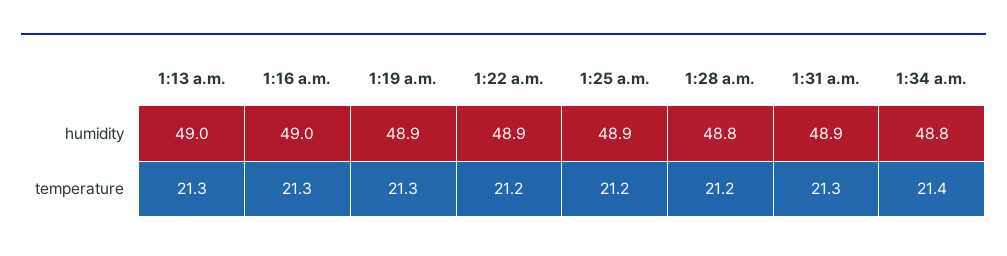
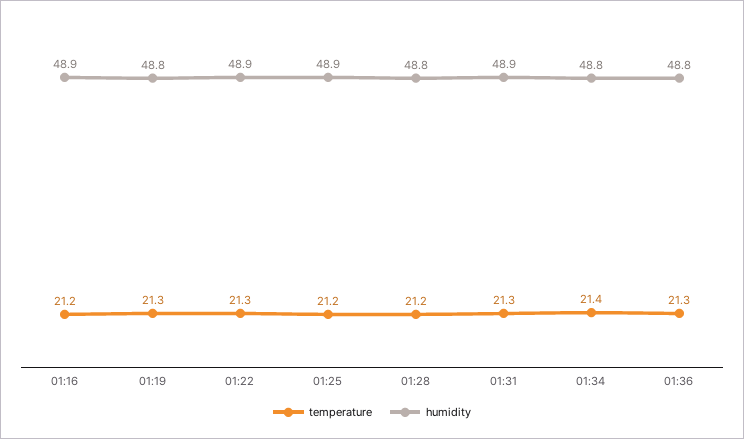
humidity, 1:13 a.m.: 49 -> none
humidity, 1:16 a.m.: 49 -> 48.9
humidity, 1:19 a.m.: 48.9 -> 48.8
temperature, 1:13 a.m.: 21.3 -> none
temperature, 1:16 a.m.: 21.3 -> 21.2
temperature, 1:22 a.m.: 21.2 -> 21.3
temperature, 01:36: none -> 21.3
humidity, 01:36: none -> 48.8

